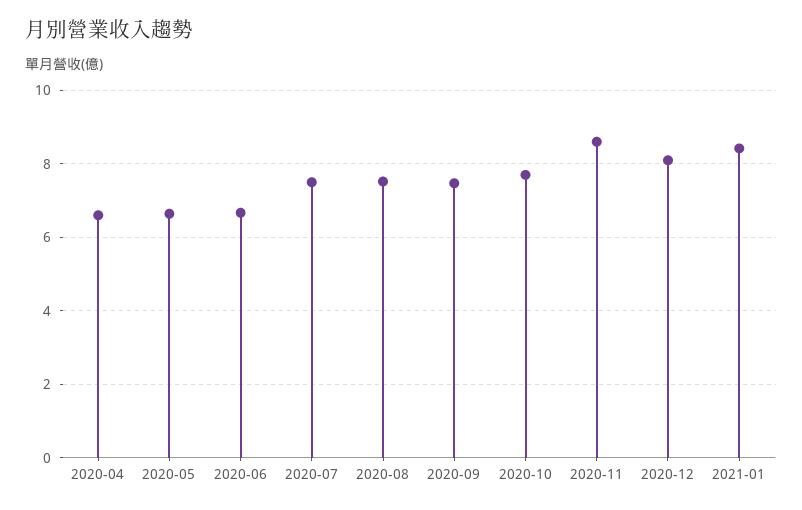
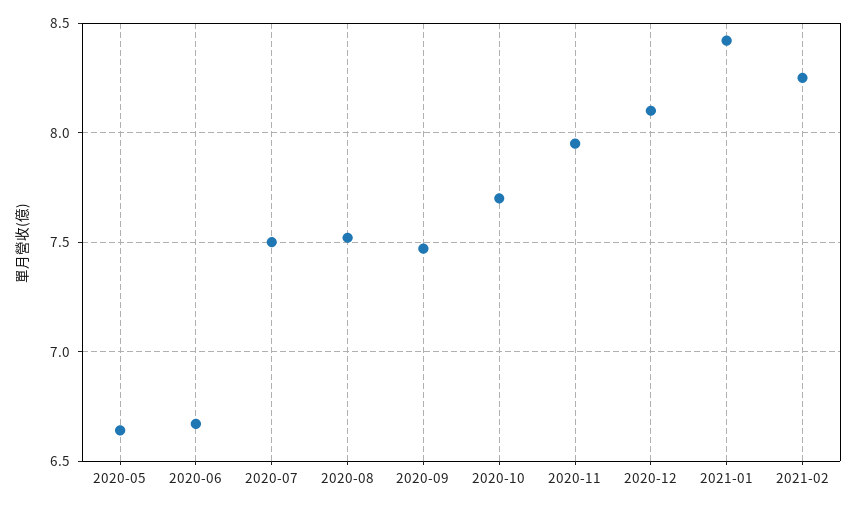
2020-04: 6.6 -> none
2020-11: 8.6 -> 7.95
2021-02: none -> 8.25

